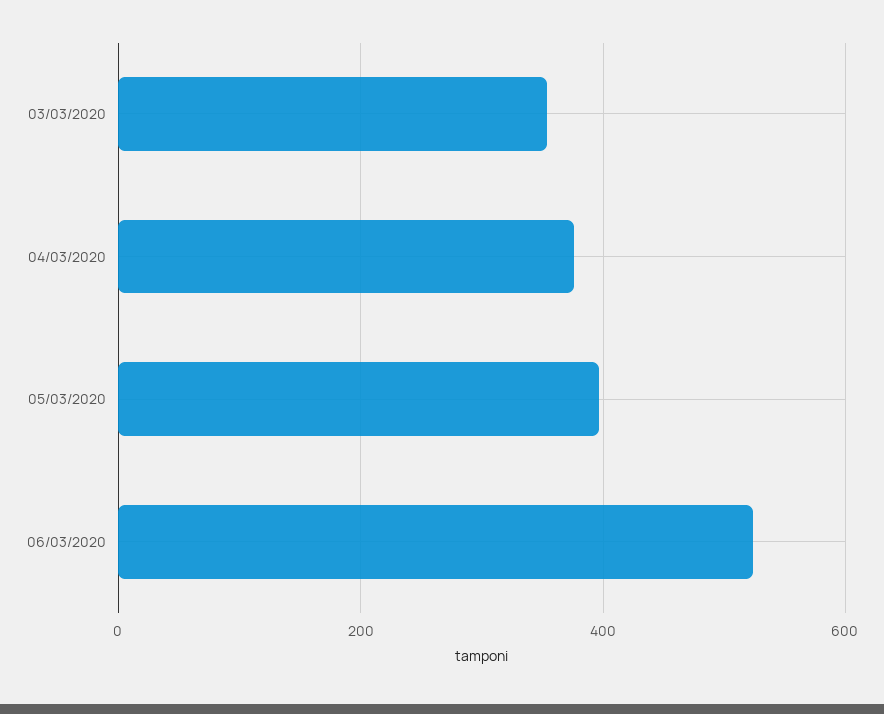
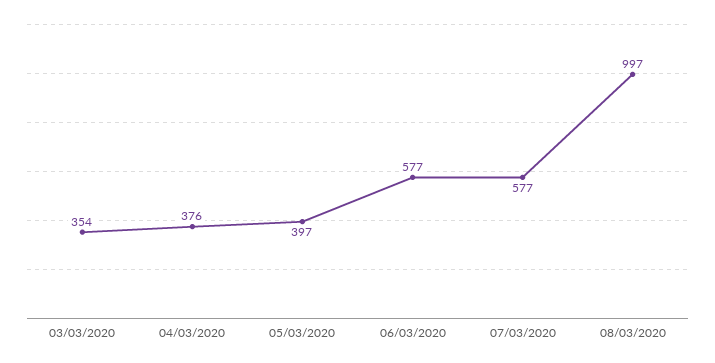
06/03/2020: 520 -> 577
07/03/2020: none -> 577
08/03/2020: none -> 997

